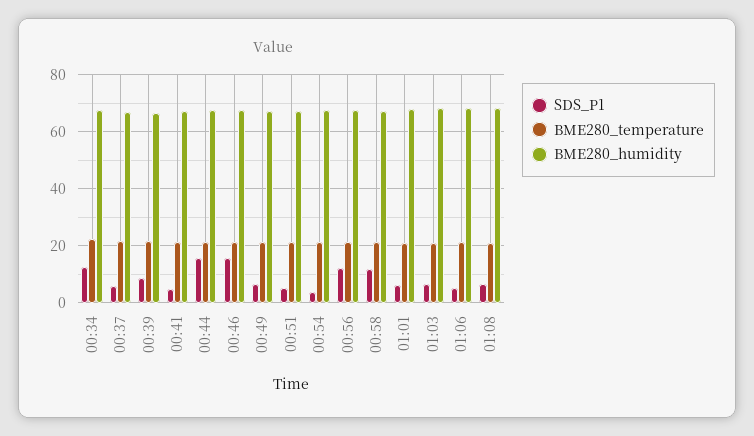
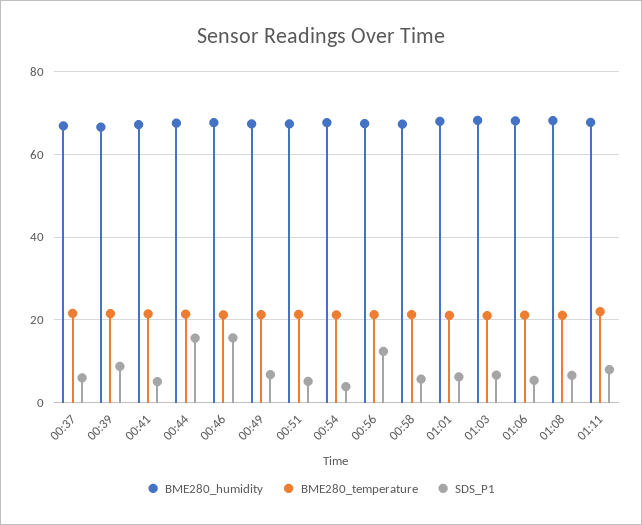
SDS_P1, 00:34: 12.5 -> none
BME280_temperature, 00:34: 22.5 -> none
BME280_humidity, 00:34: 67.5 -> none
SDS_P1, 00:58: 12.5 -> 6
BME280_humidity, 01:11: none -> 68
BME280_temperature, 01:11: none -> 22
SDS_P1, 01:11: none -> 8

